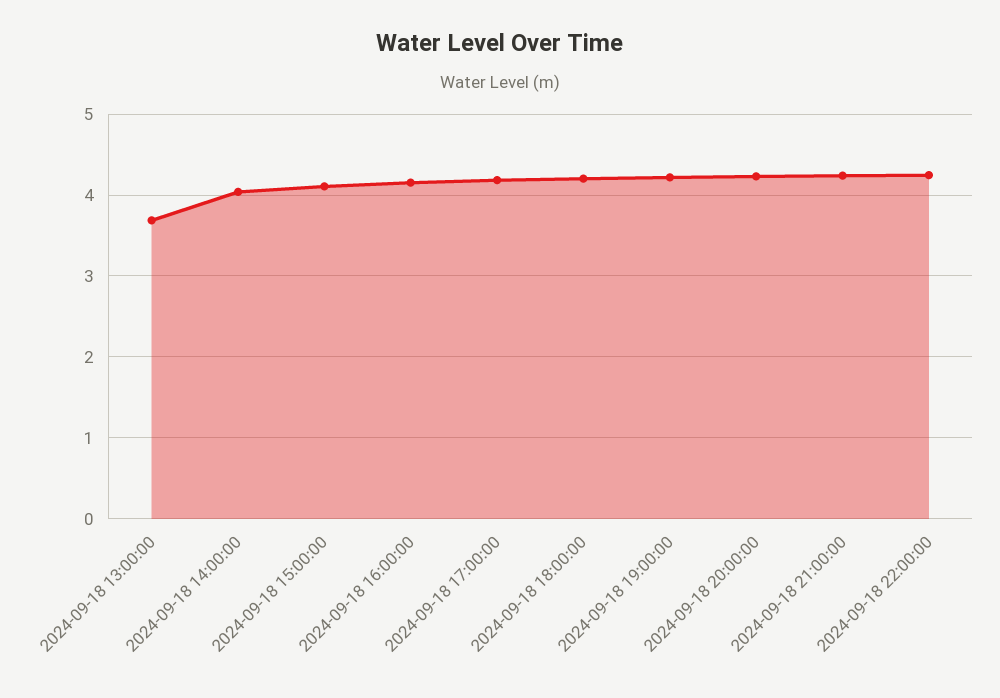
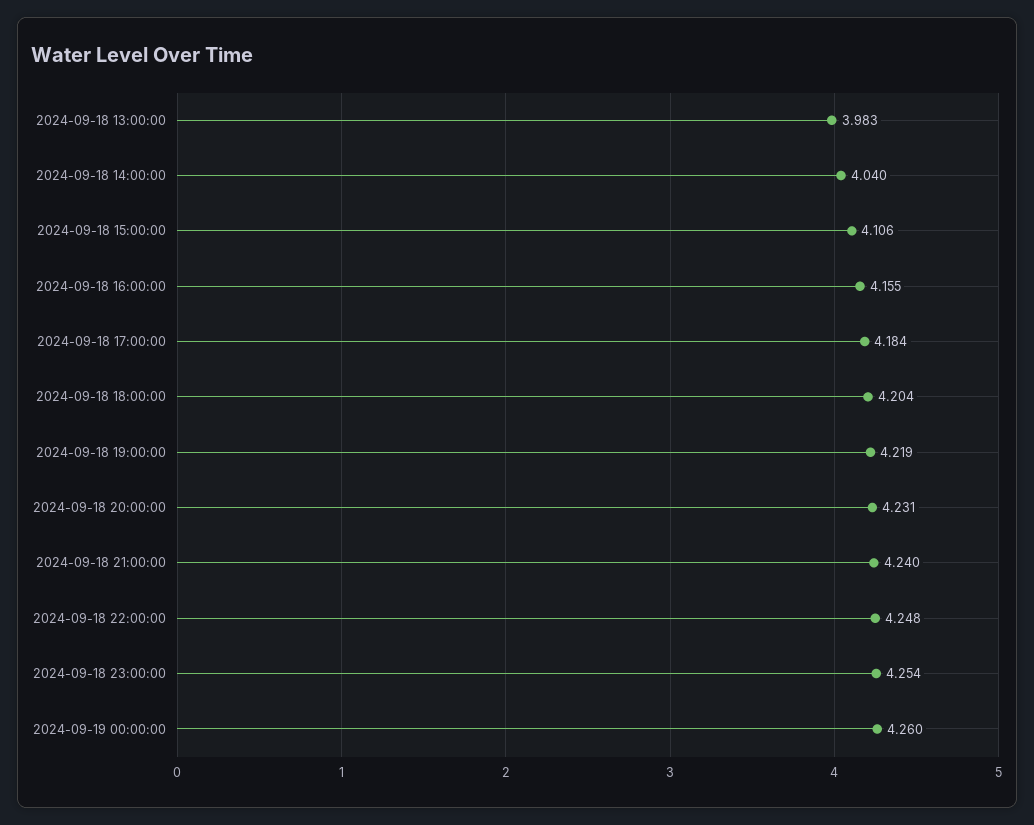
2024-09-18 13:00:00: 3.7 -> 3.983
2024-09-18 23:00:00: none -> 4.254
2024-09-19 00:00:00: none -> 4.26

